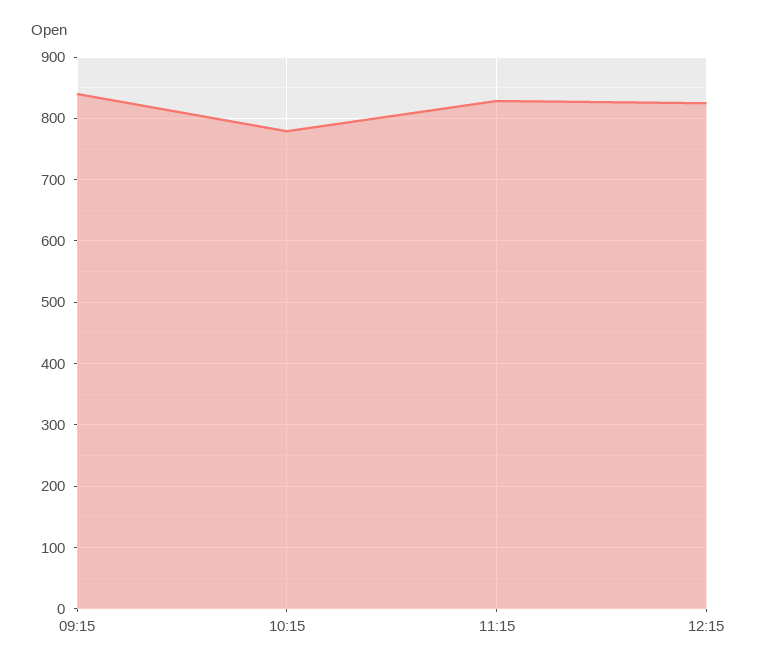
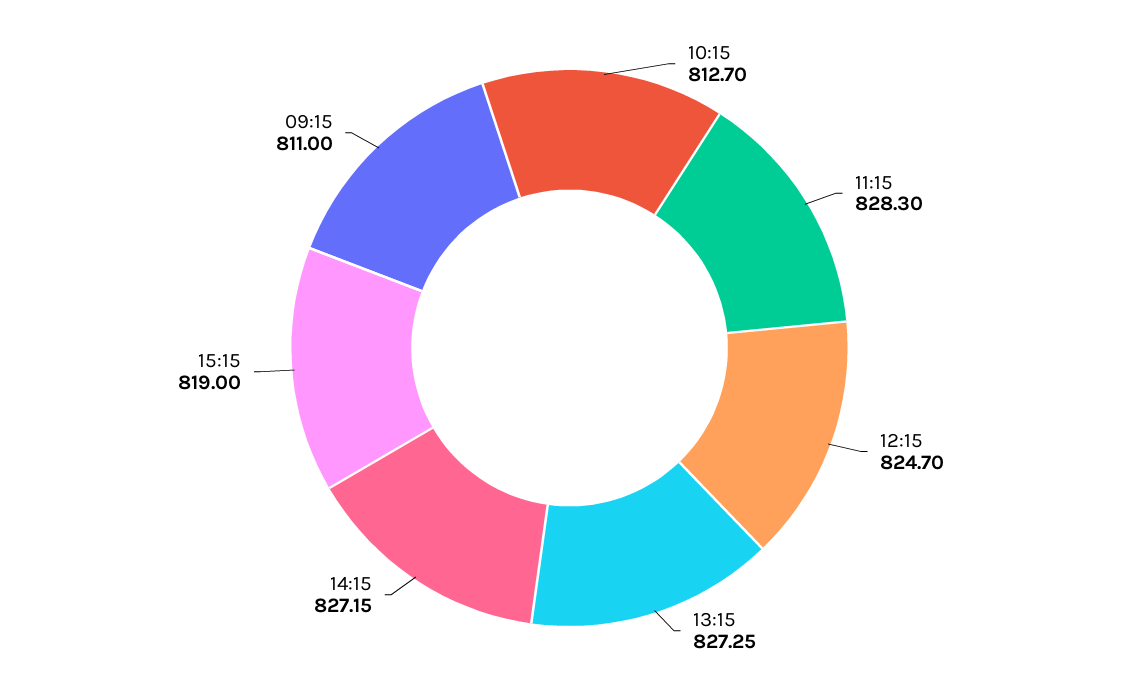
09:15: 840 -> 811
10:15: 780 -> 812.7
13:15: none -> 827.25
14:15: none -> 827.15
15:15: none -> 819

